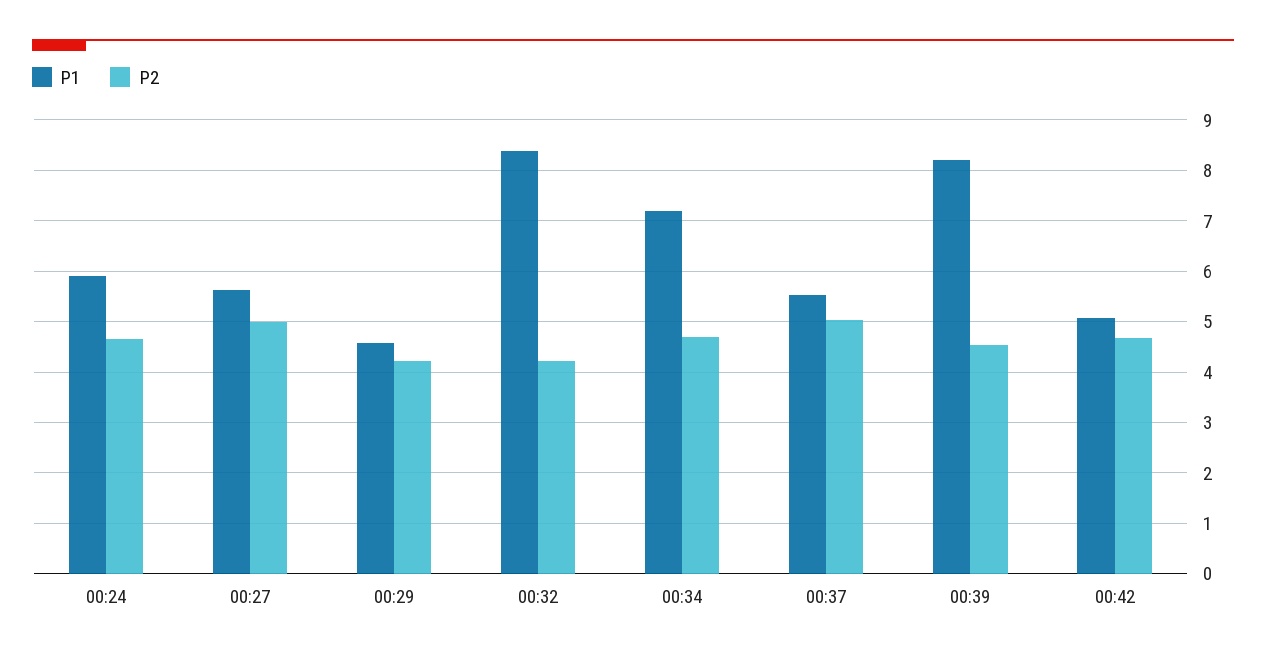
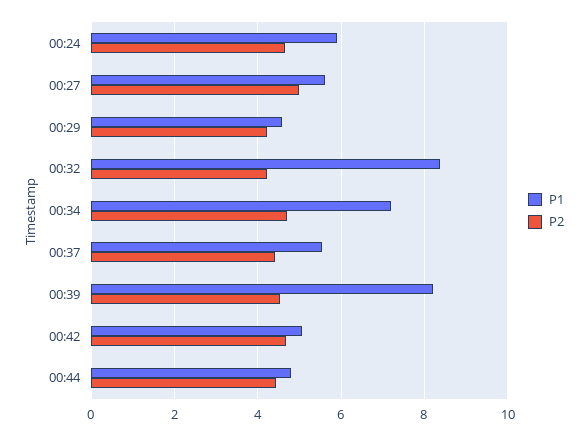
P2, 00:37: 5 -> 4.4
P1, 00:44: none -> 4.8
P2, 00:44: none -> 4.4

